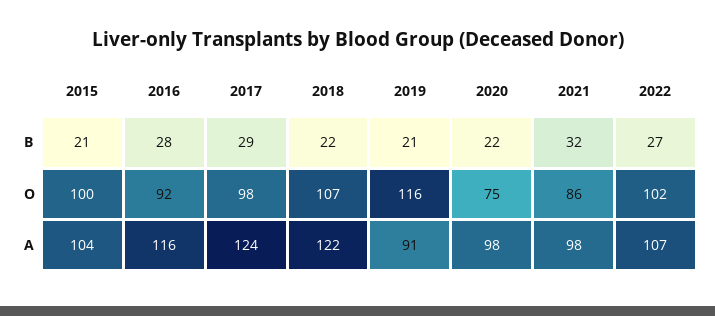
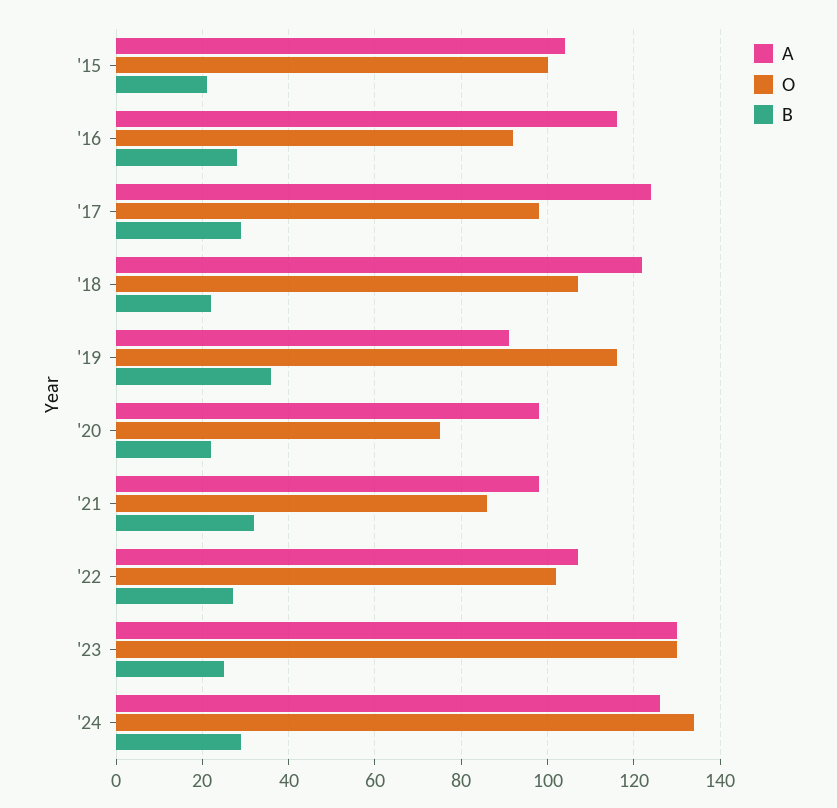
B, 2019: 21 -> 35
A, '23: none -> 130
O, '23: none -> 130
B, '23: none -> 25
A, '24: none -> 125
O, '24: none -> 135
B, '24: none -> 30

